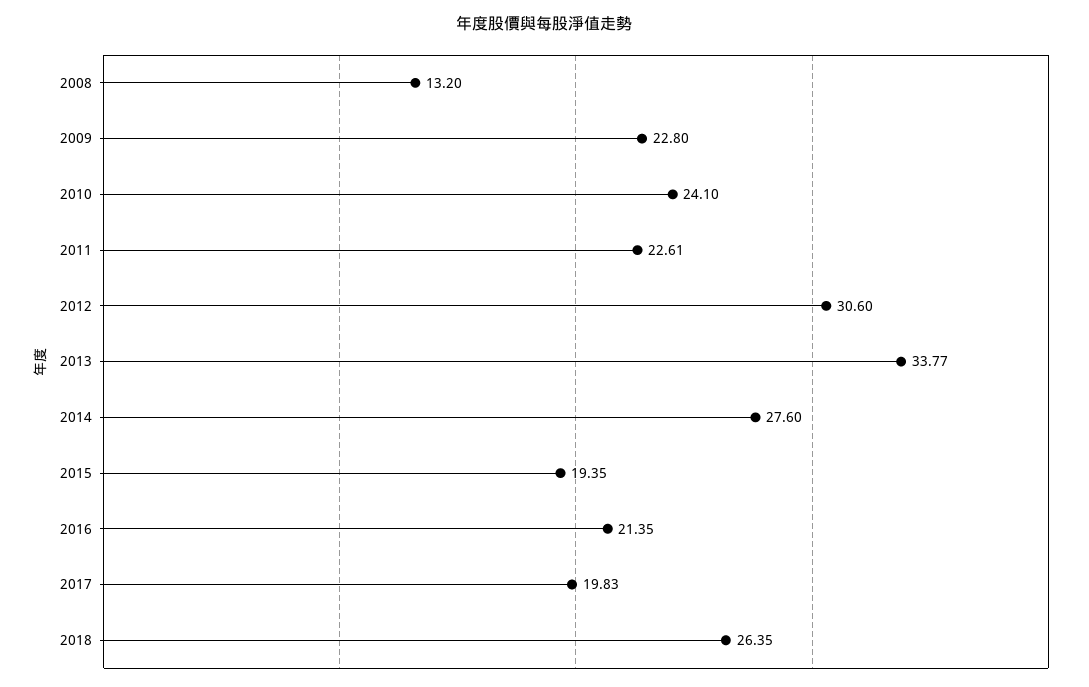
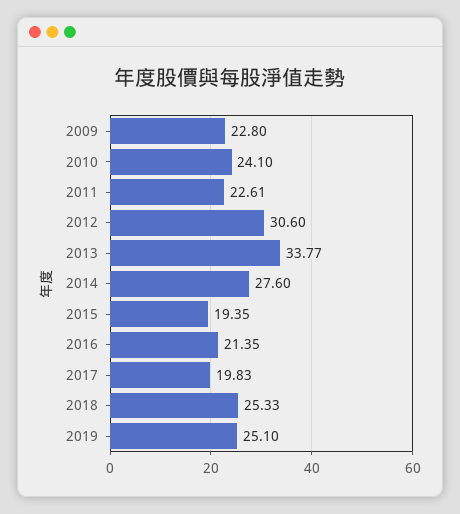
2008: 13.2 -> none
2018: 26.35 -> 25.33
2019: none -> 25.1

